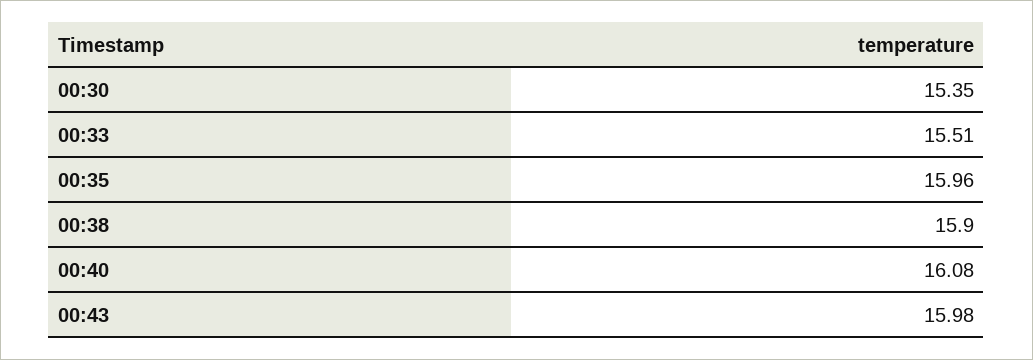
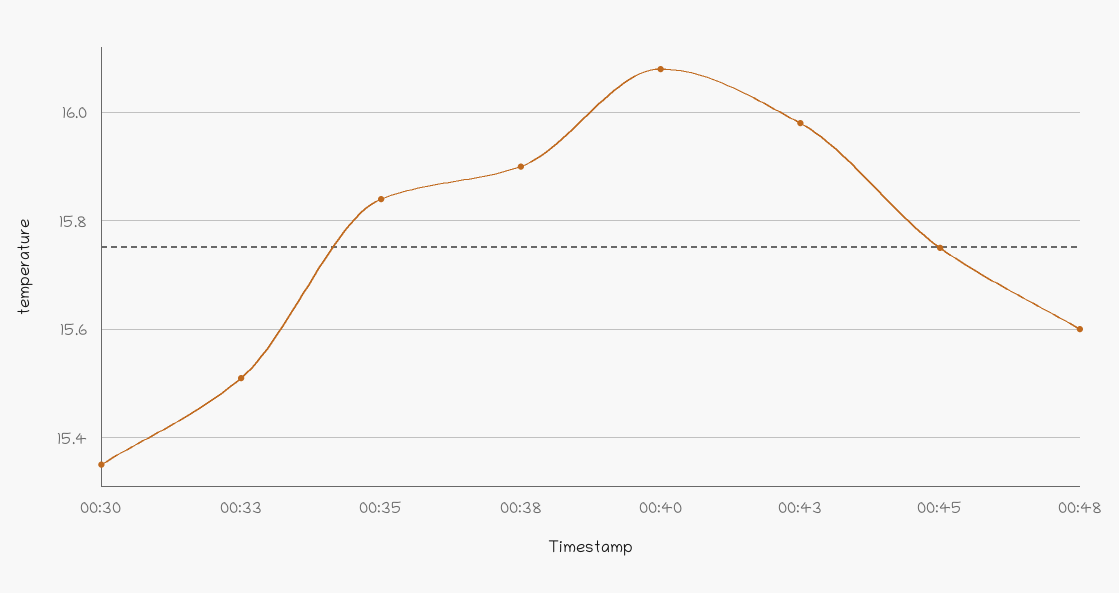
00:35: 15.96 -> 15.85
00:45: none -> 15.75
00:48: none -> 15.6

